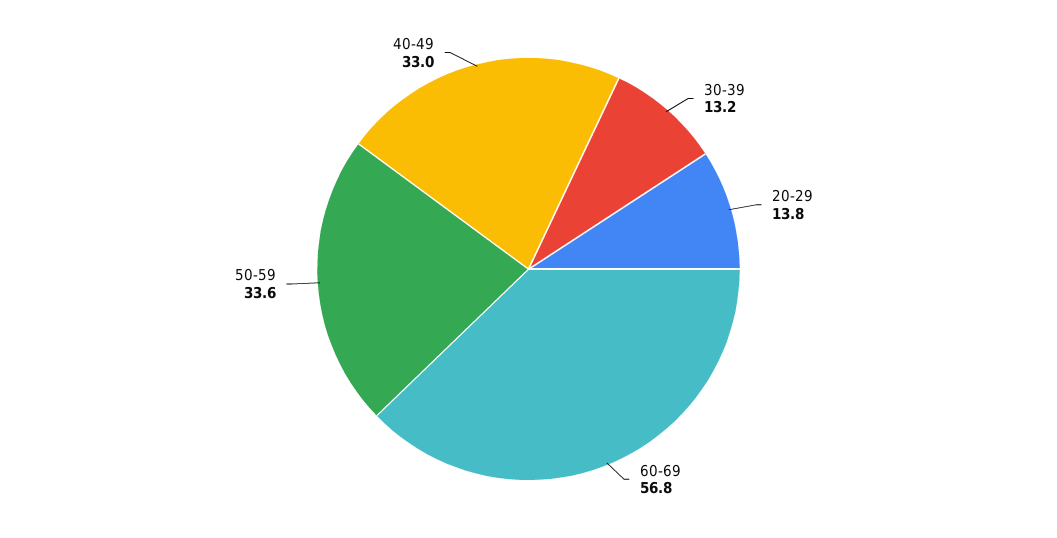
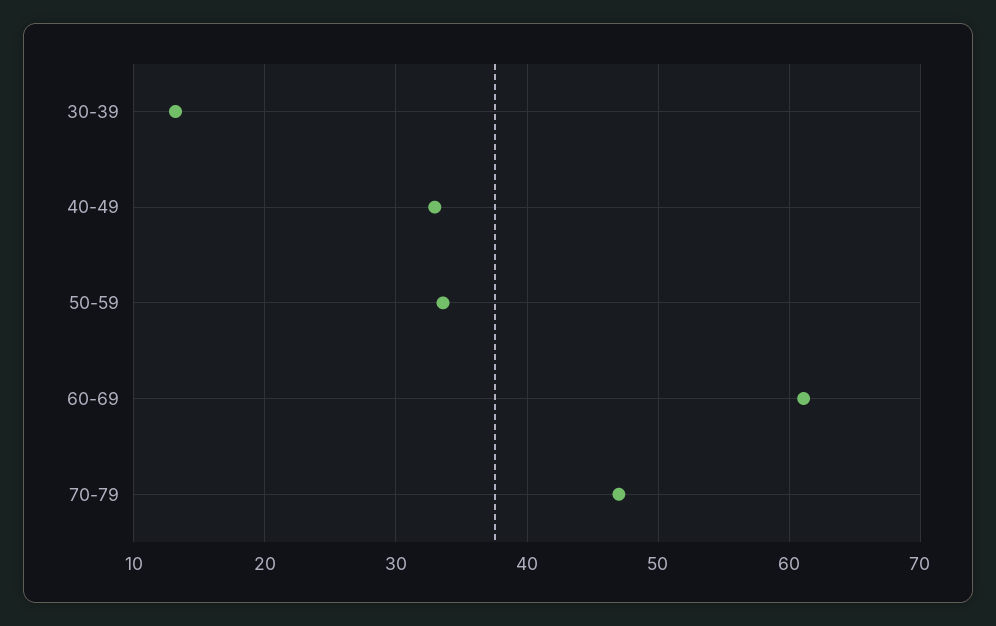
20-29: 13.8 -> none
60-69: 56.8 -> 61
70-79: none -> 47

